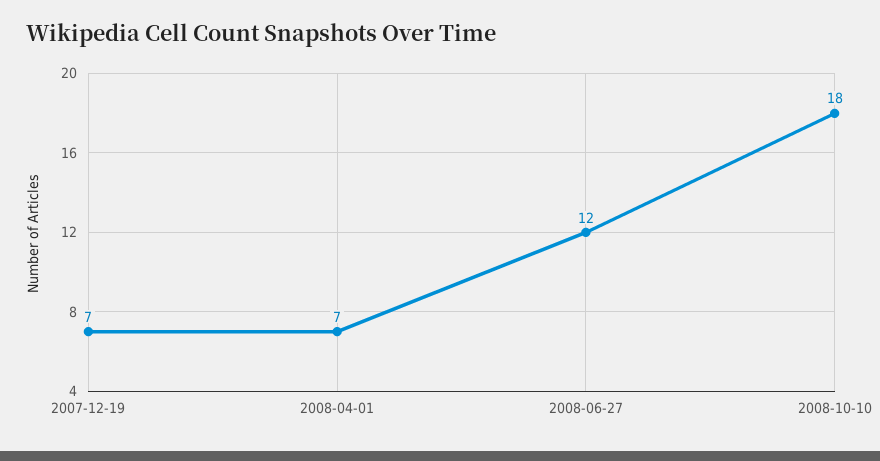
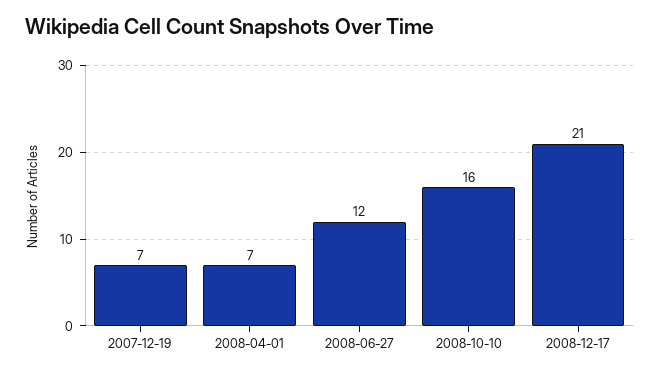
2008-10-10: 18 -> 16
2008-12-17: none -> 21

